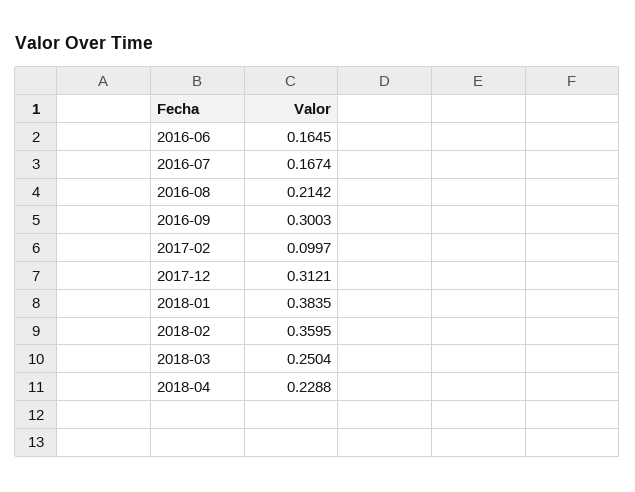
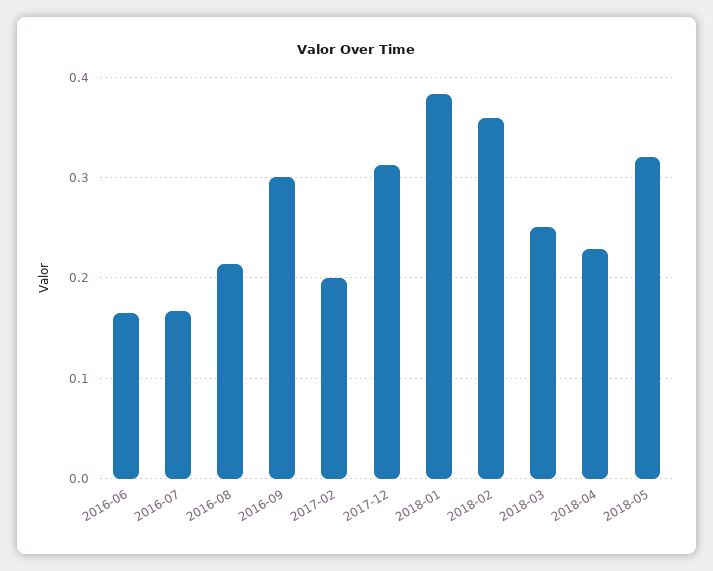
2017-02: 0.0997 -> 0.2
2018-05: none -> 0.32

